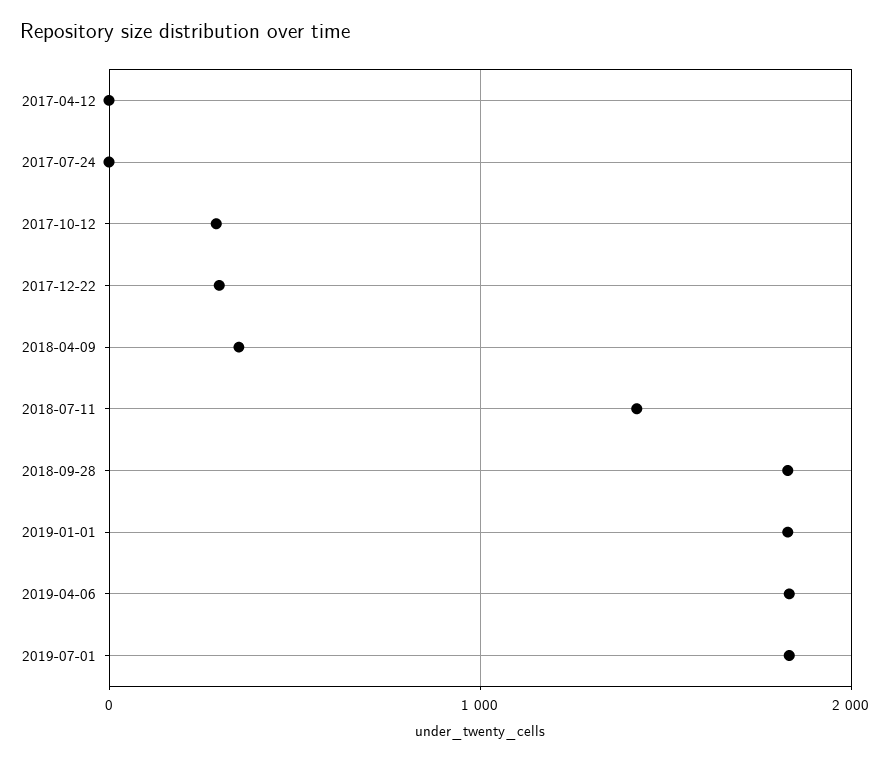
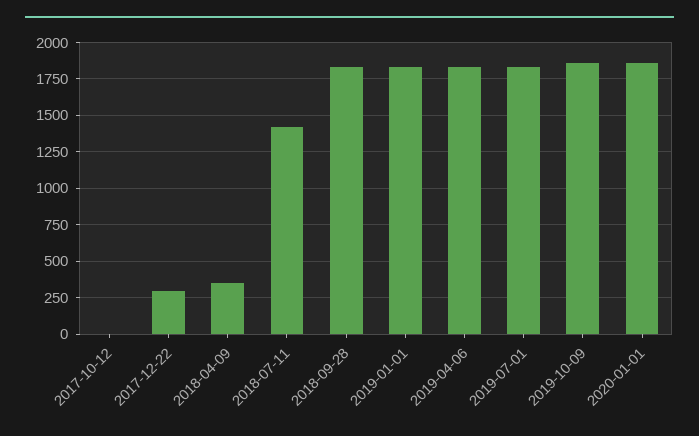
2017-04-12: 0 -> none
2017-07-24: 0 -> none
2017-10-12: 300 -> 0
2019-10-09: none -> 1850
2020-01-01: none -> 1850

